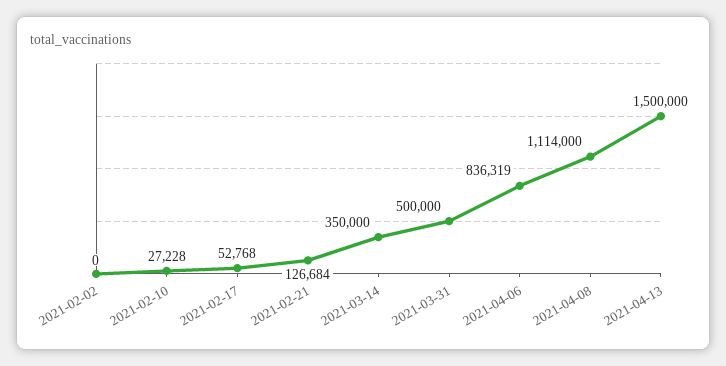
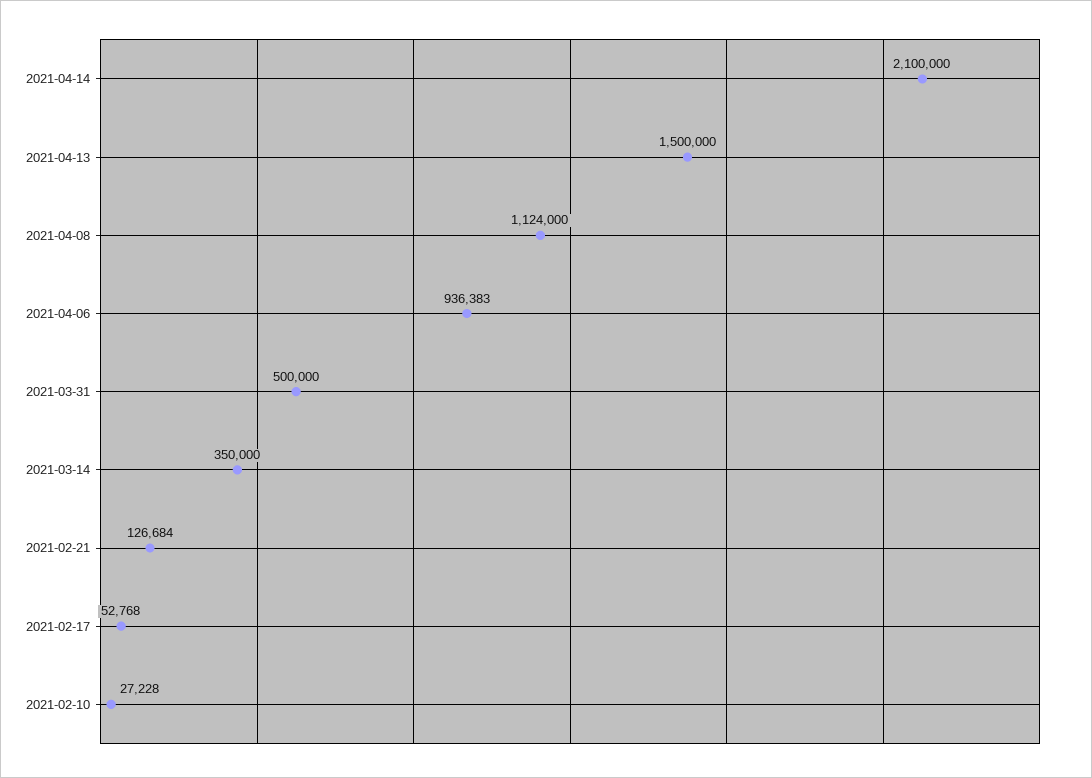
2021-02-02: 0 -> none
2021-04-06: 836319 -> 936383
2021-04-08: 1114000 -> 1124000
2021-04-14: none -> 2100000

